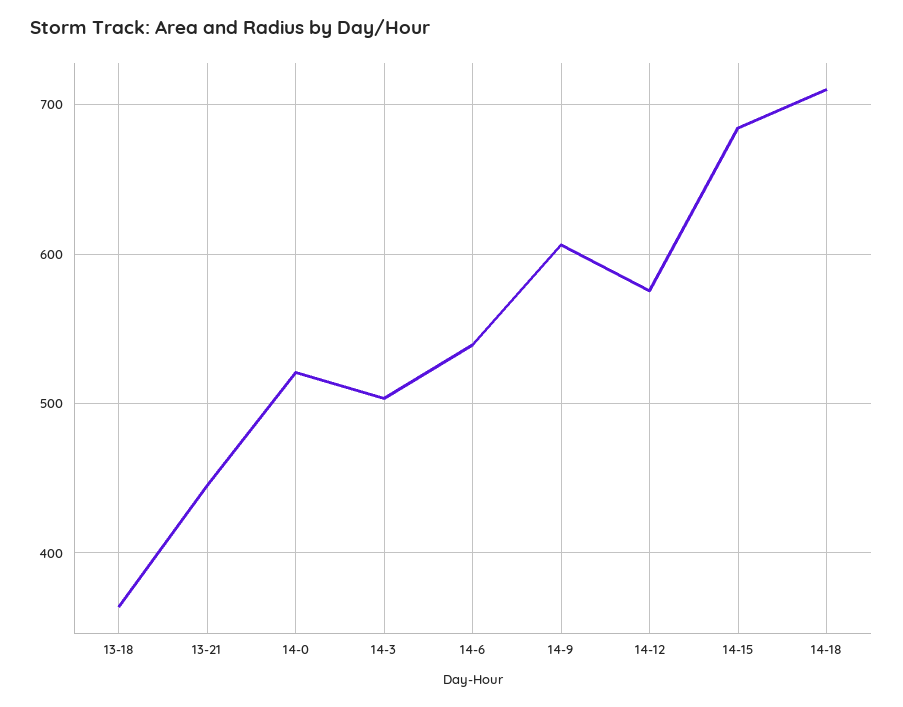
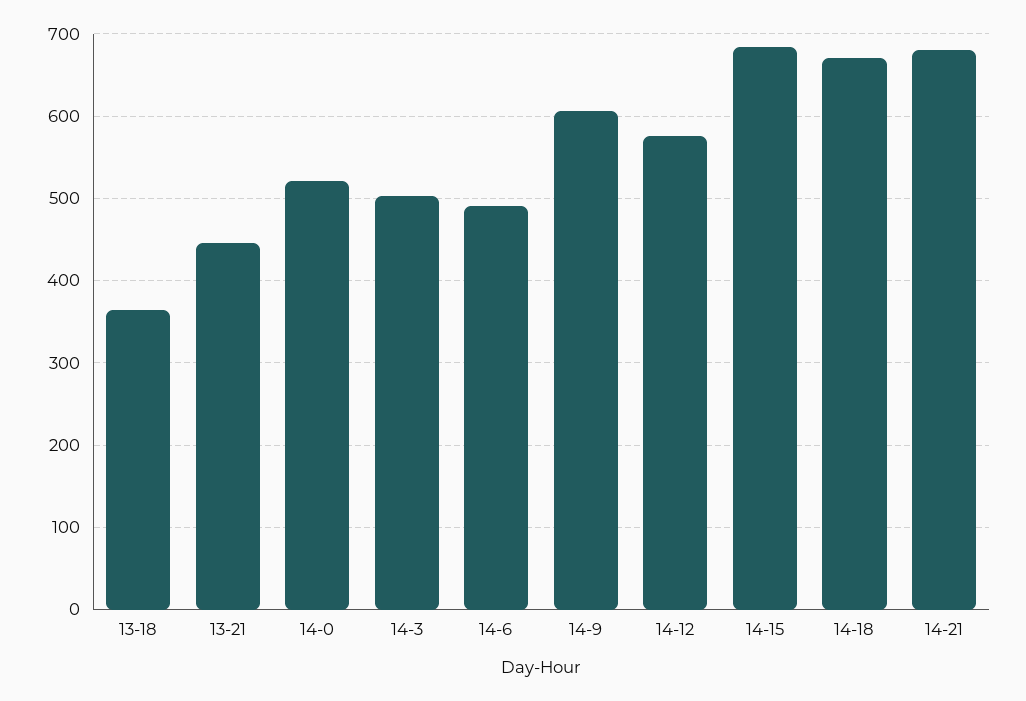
14-6: 540 -> 490
14-18: 710 -> 670
14-21: none -> 680

